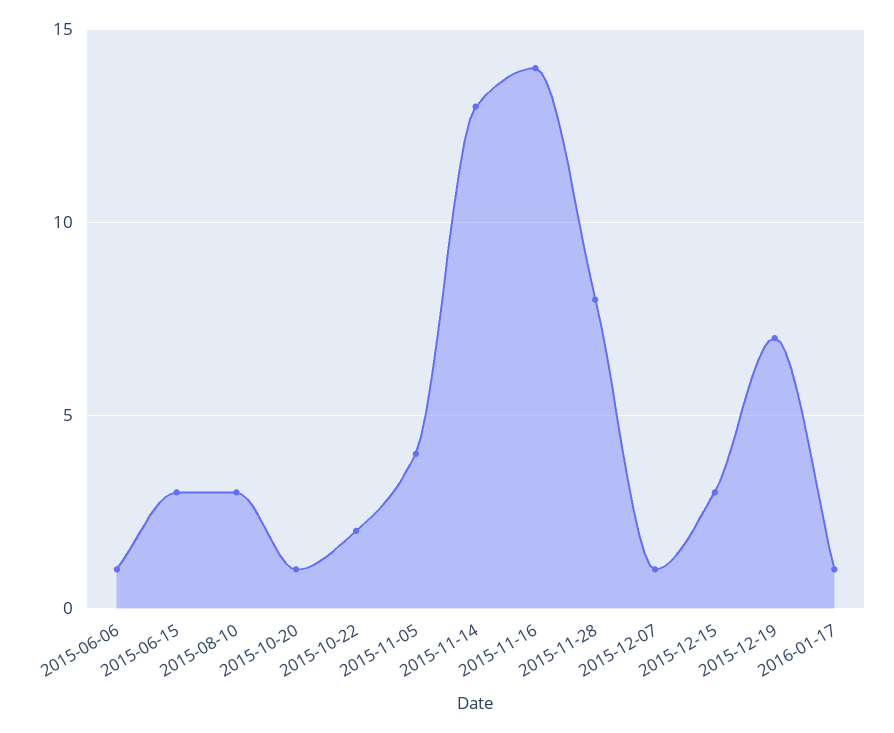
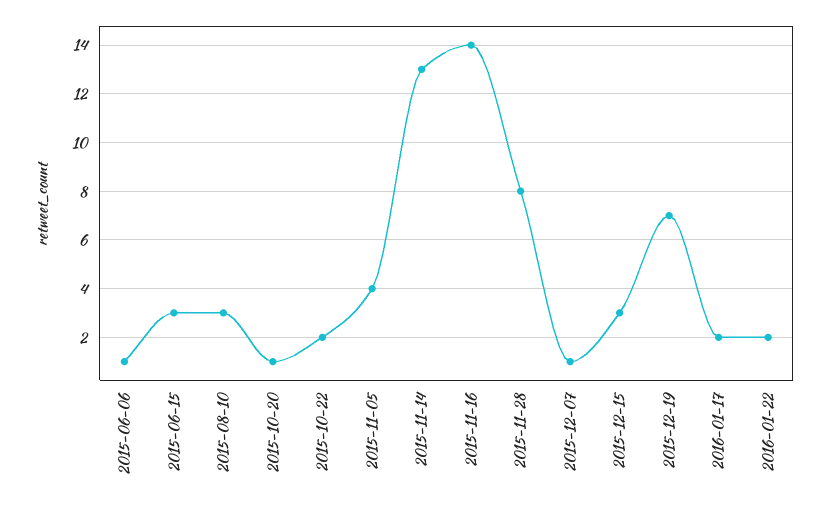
2016-01-17: 1 -> 2
2016-01-22: none -> 2

